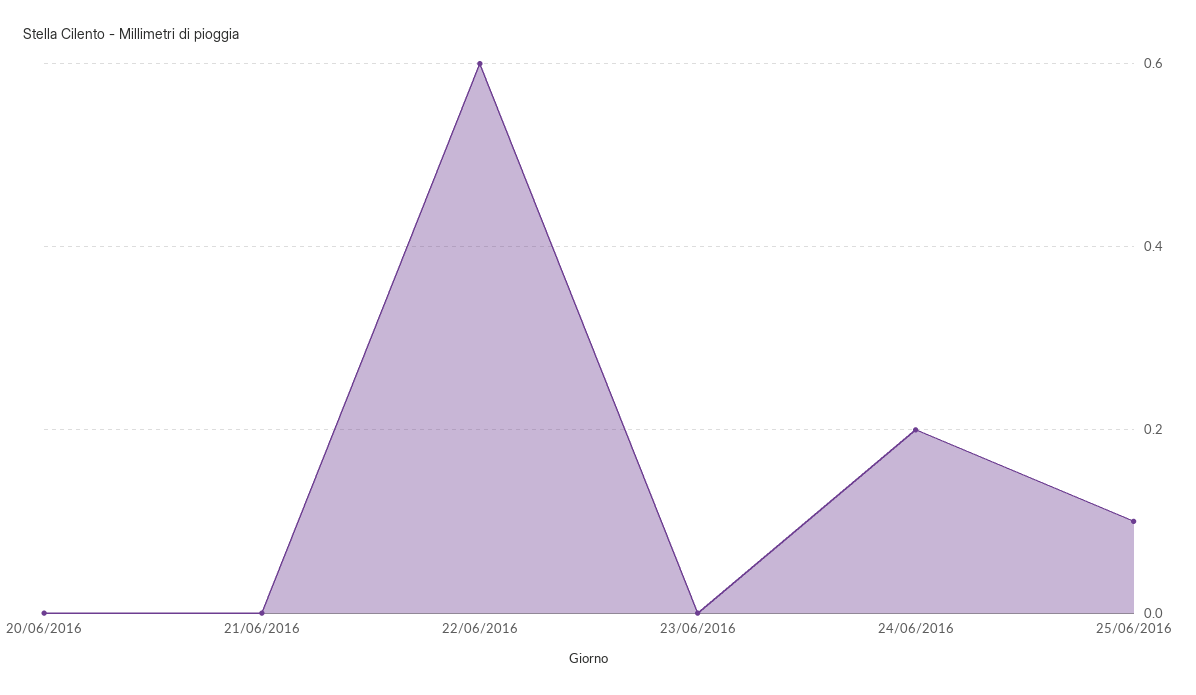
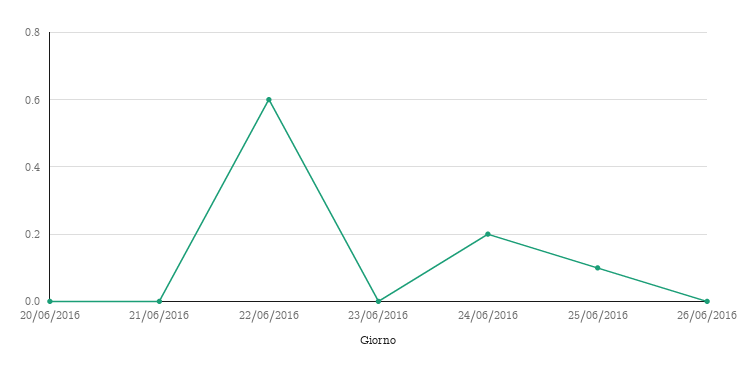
26/06/2016: none -> 0

